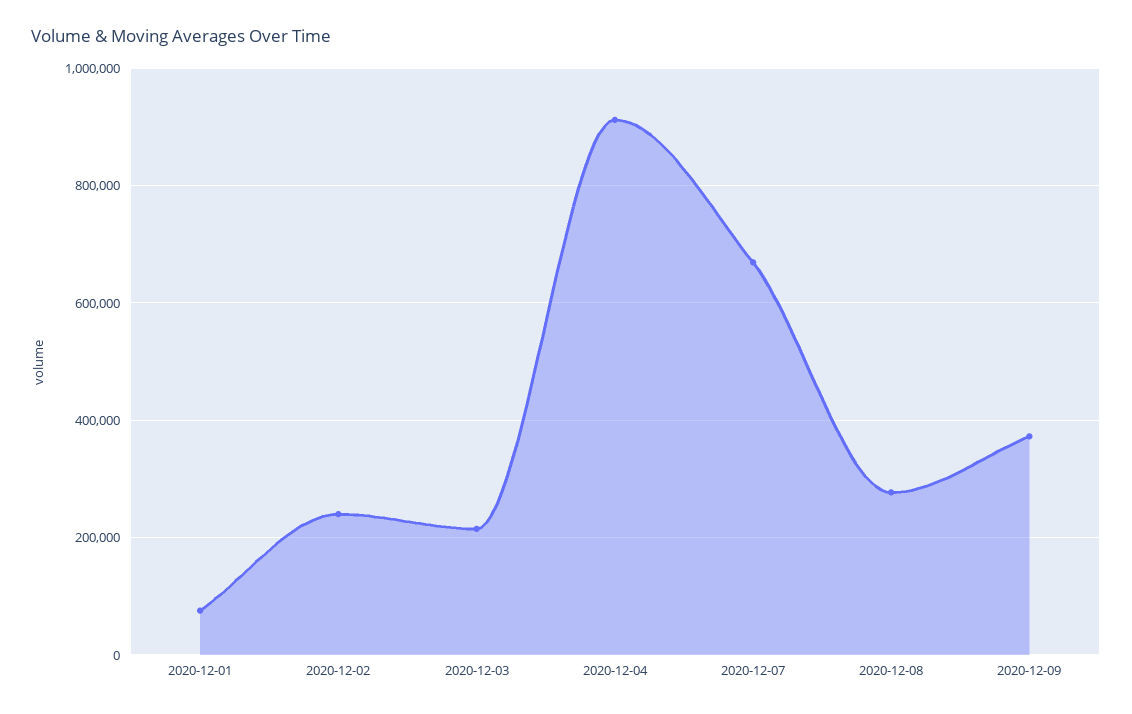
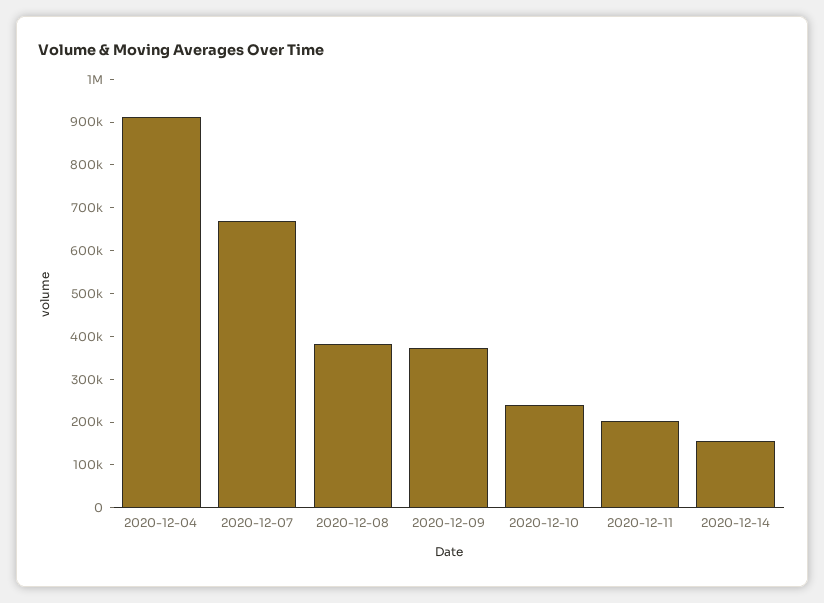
2020-12-01: 80000 -> none
2020-12-02: 240000 -> none
2020-12-03: 220000 -> none
2020-12-08: 280000 -> 380000
2020-12-10: none -> 240000
2020-12-11: none -> 200000
2020-12-14: none -> 160000

